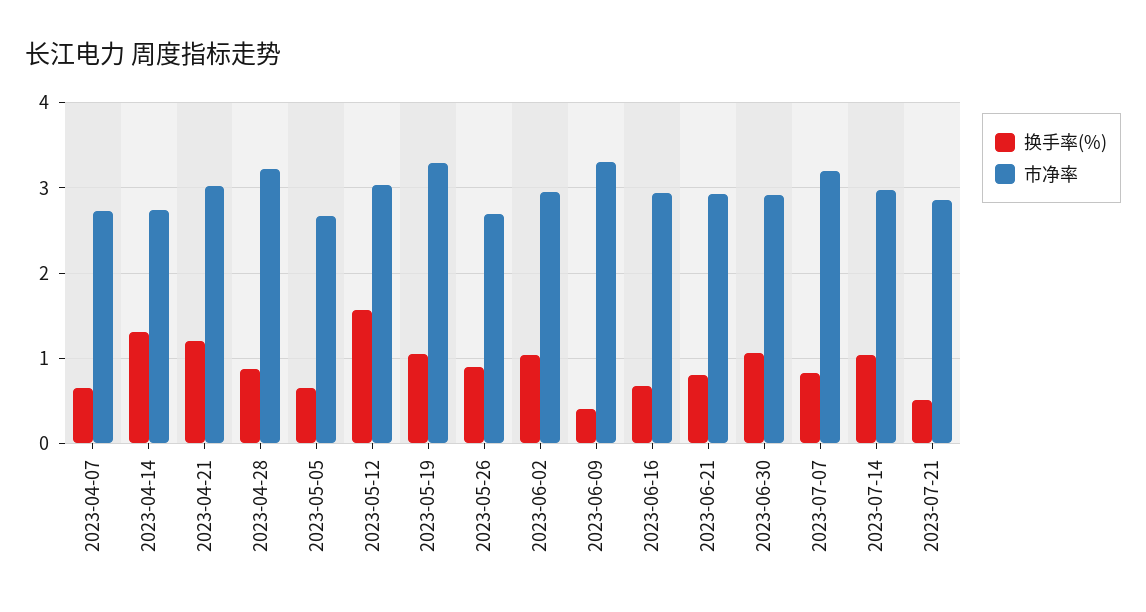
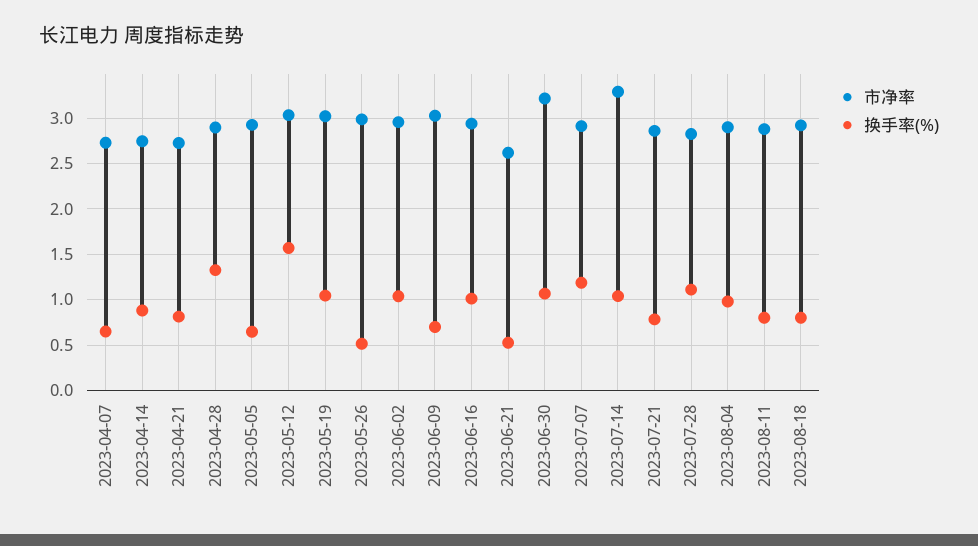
换手率(%), 2023-04-14: 1.3 -> 0.9
换手率(%), 2023-04-21: 1.2 -> 0.8
市净率, 2023-04-21: 3 -> 2.7
换手率(%), 2023-04-28: 0.9 -> 1.3
市净率, 2023-04-28: 3.2 -> 2.9
市净率, 2023-05-05: 2.7 -> 2.9
市净率, 2023-05-19: 3.3 -> 3
换手率(%), 2023-05-26: 0.9 -> 0.5
市净率, 2023-05-26: 2.7 -> 3
换手率(%), 2023-06-09: 0.4 -> 0.7
市净率, 2023-06-09: 3.3 -> 3
换手率(%), 2023-06-16: 0.7 -> 1
换手率(%), 2023-06-21: 0.8 -> 0.5
市净率, 2023-06-21: 2.9 -> 2.6
市净率, 2023-06-30: 2.9 -> 3.2
换手率(%), 2023-07-07: 0.8 -> 1.2
市净率, 2023-07-07: 3.2 -> 2.9
市净率, 2023-07-14: 3 -> 3.3
换手率(%), 2023-07-21: 0.5 -> 0.8
市净率, 2023-07-28: none -> 2.8
换手率(%), 2023-07-28: none -> 1.1
市净率, 2023-08-04: none -> 2.9
换手率(%), 2023-08-04: none -> 1
市净率, 2023-08-11: none -> 2.9
换手率(%), 2023-08-11: none -> 0.8
市净率, 2023-08-18: none -> 2.9
换手率(%), 2023-08-18: none -> 0.8

